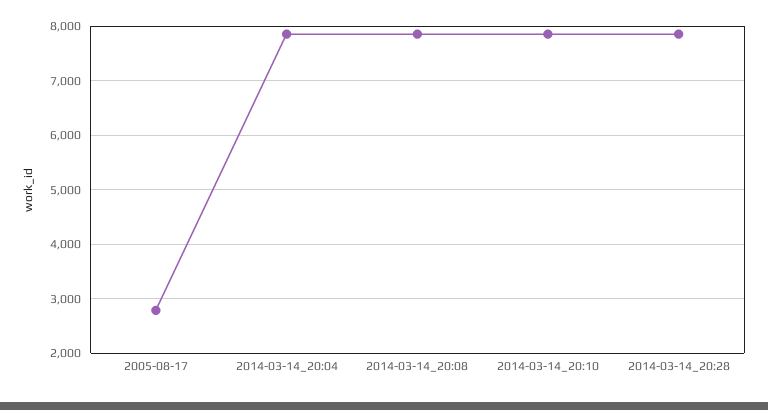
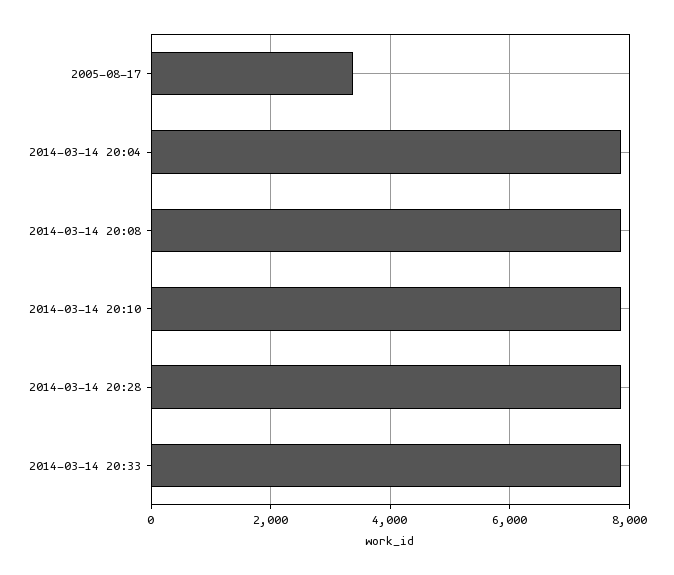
2005-08-17: 2800 -> 3400
2014-03-14 20:33: none -> 7800

